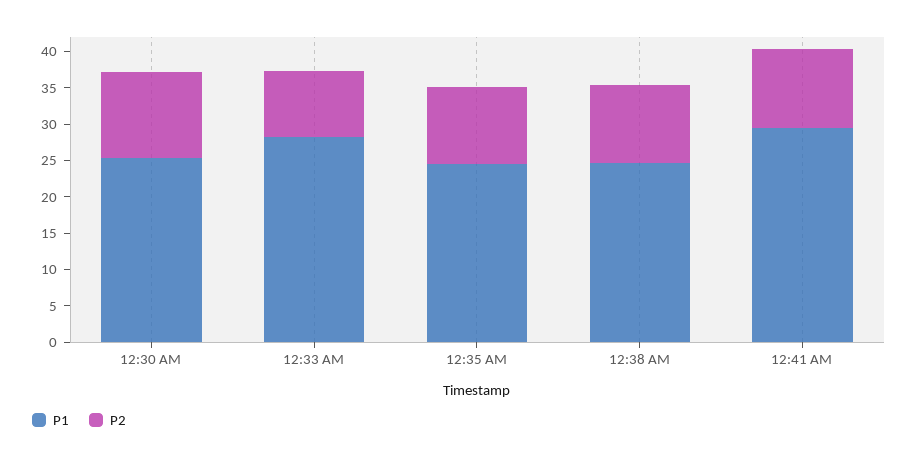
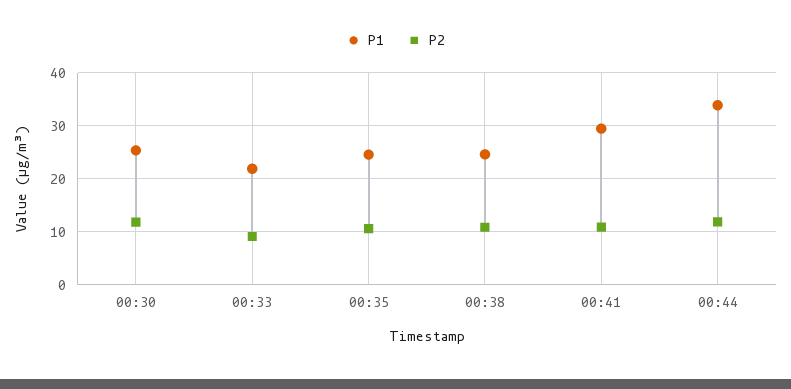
P1, 12:33 AM: 27.5 -> 22
P1, 00:44: none -> 34
P2, 00:44: none -> 12

